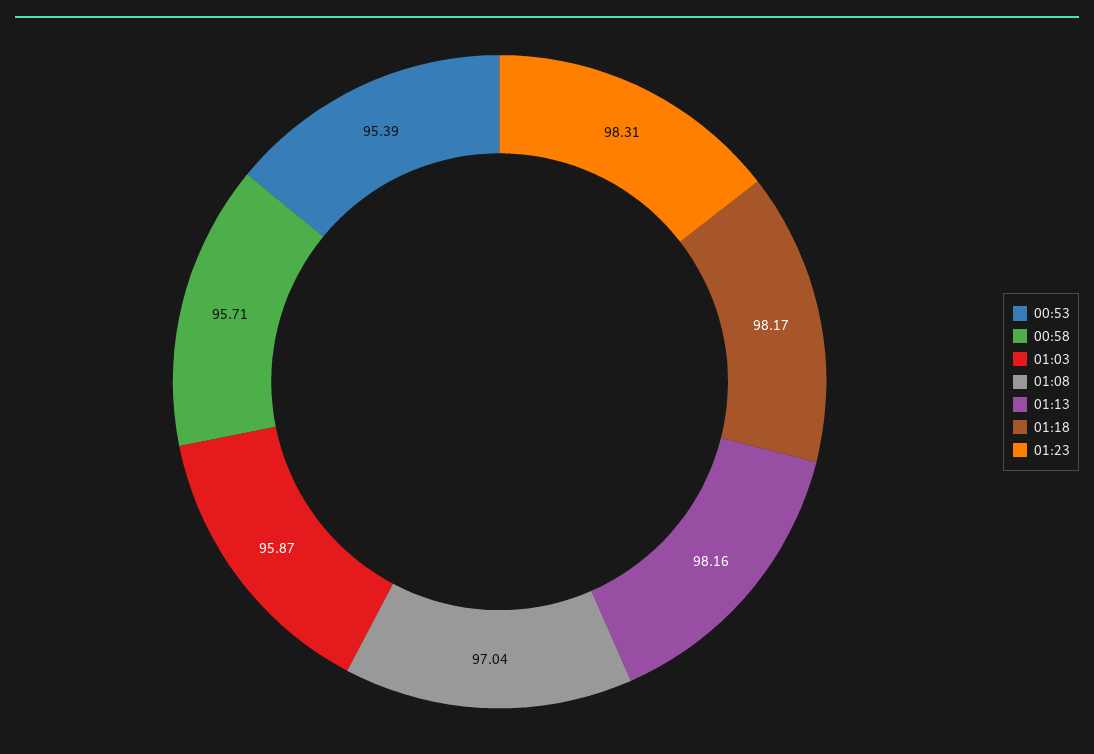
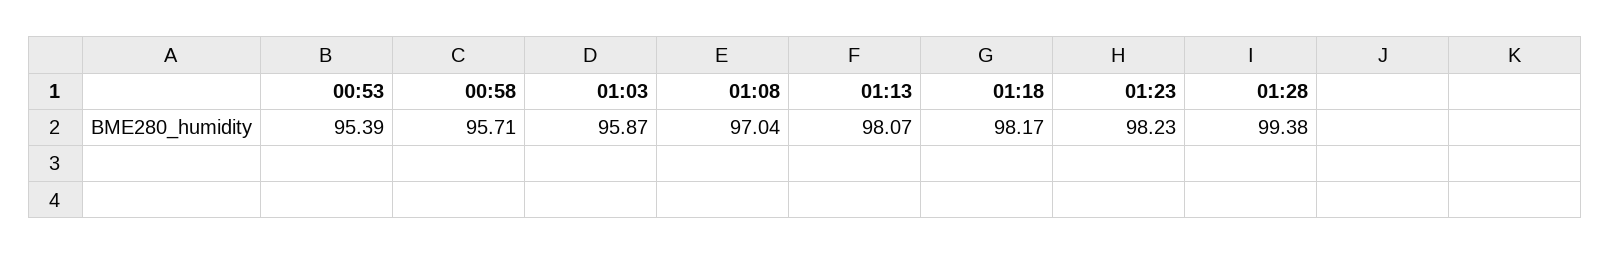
01:13: 98.16 -> 98.07
01:23: 98.31 -> 98.23
01:28: none -> 99.38

